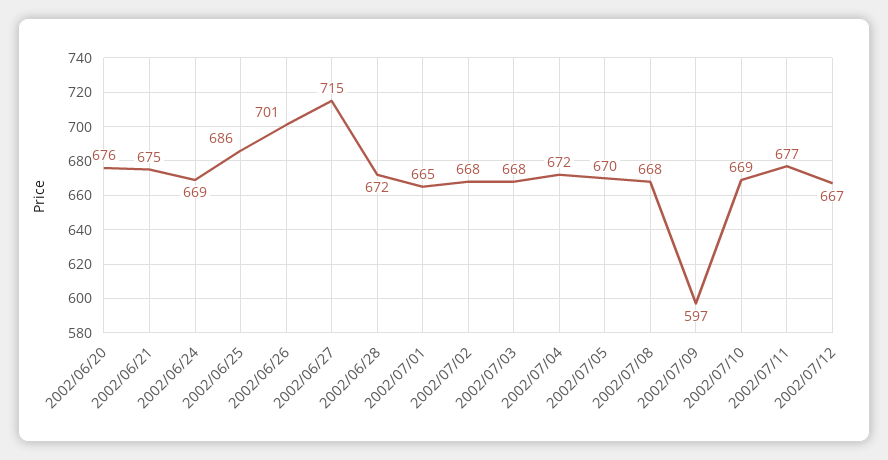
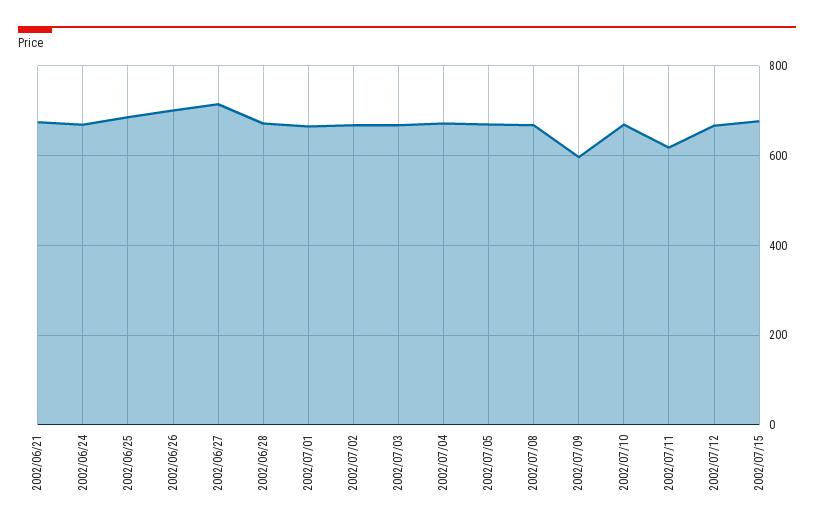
2002/06/20: 676 -> none
2002/07/11: 677 -> 620
2002/07/15: none -> 680

